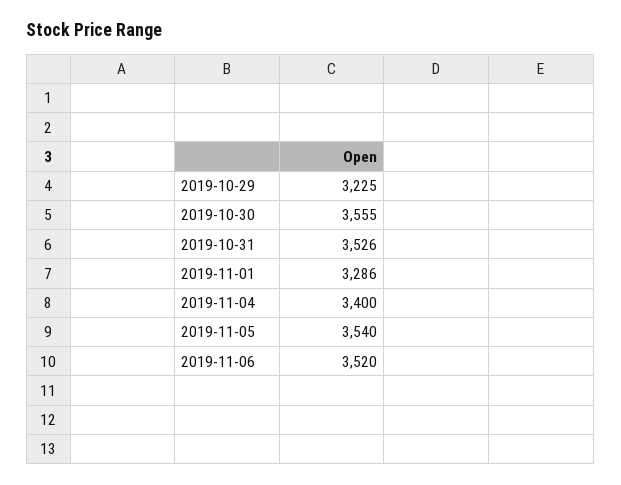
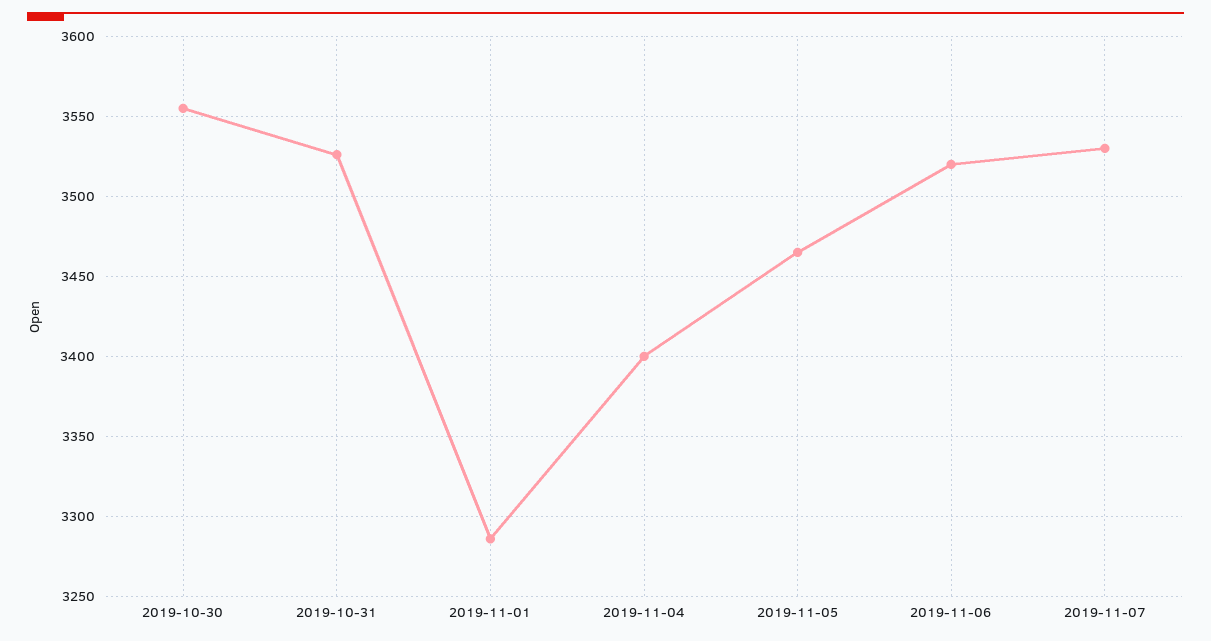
2019-10-29: 3225 -> none
2019-11-05: 3540 -> 3465
2019-11-07: none -> 3530

